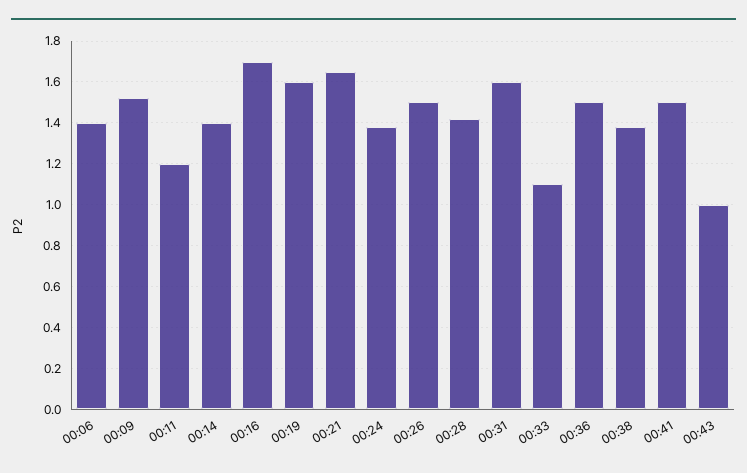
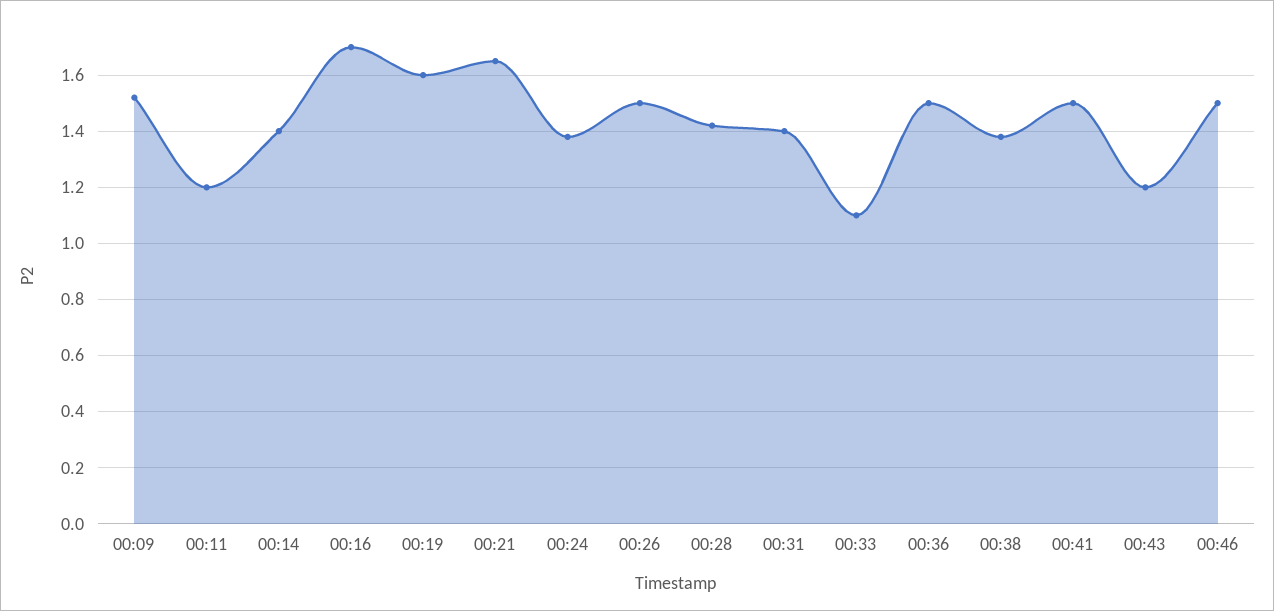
00:06: 1.4 -> none
00:31: 1.6 -> 1.4
00:43: 1 -> 1.2
00:46: none -> 1.5

